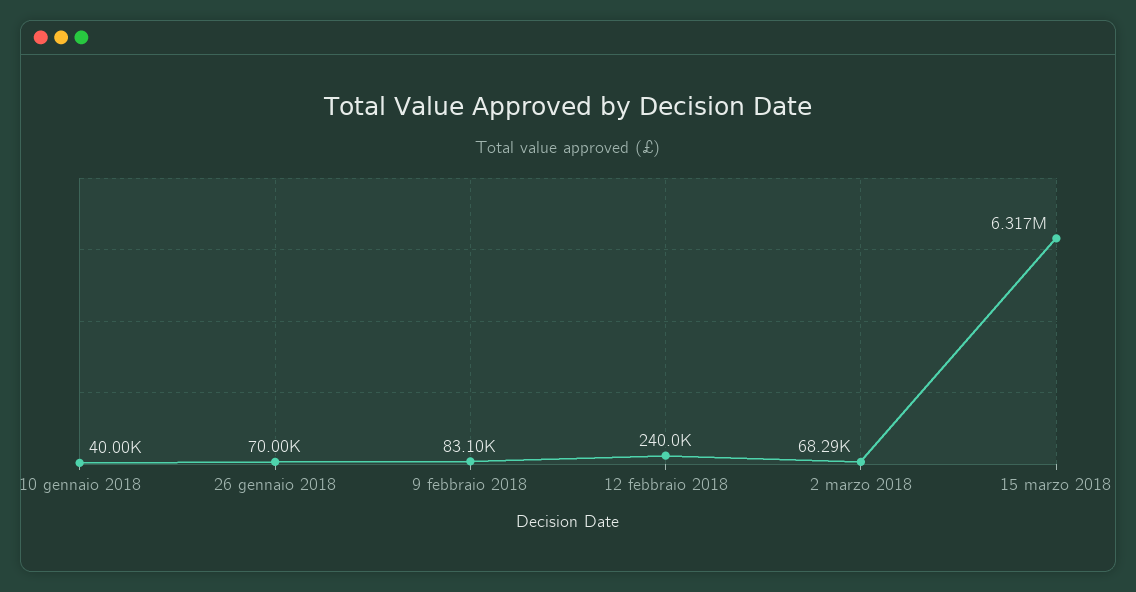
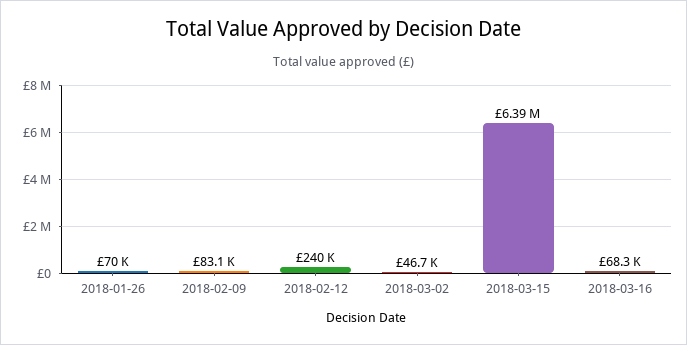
10 gennaio 2018: 40000 -> none
2 marzo 2018: 68290 -> 46700
15 marzo 2018: 6317000 -> 6390000
2018-03-16: none -> 68300

